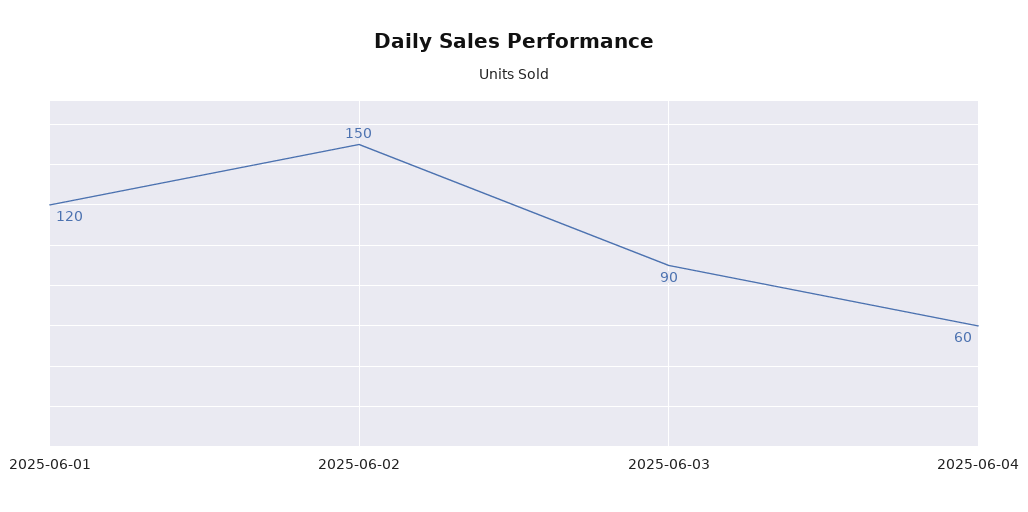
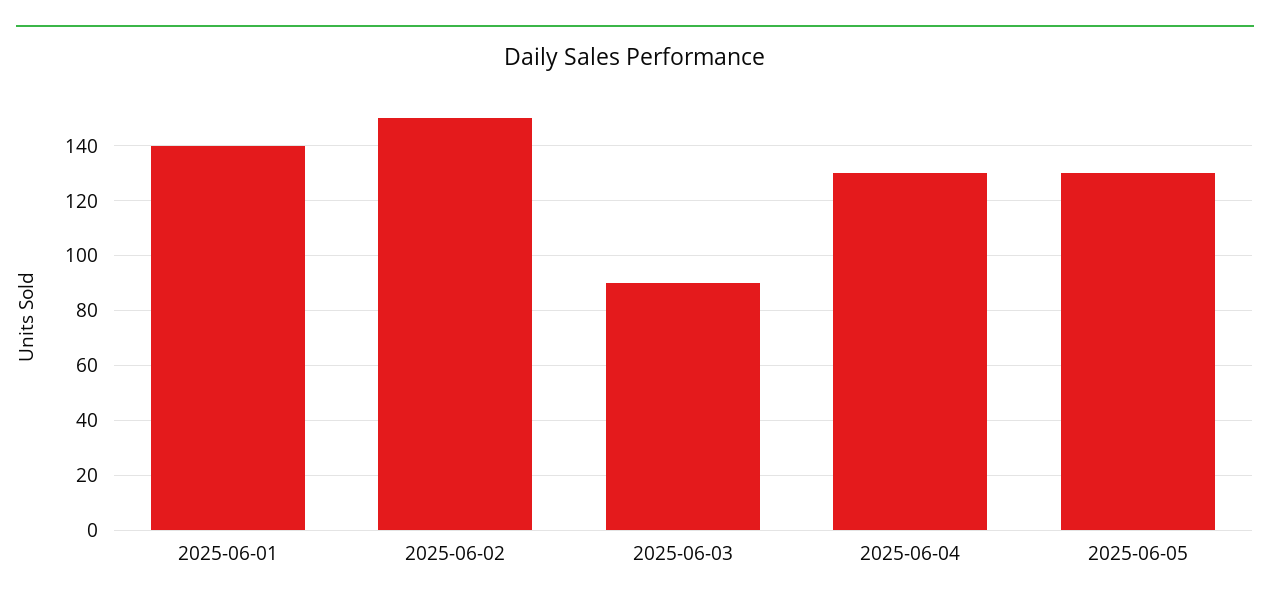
2025-06-01: 120 -> 140
2025-06-04: 60 -> 130
2025-06-05: none -> 130

